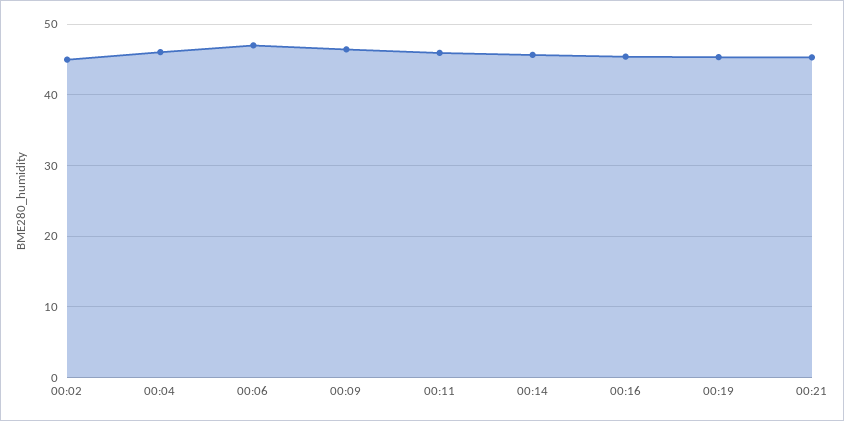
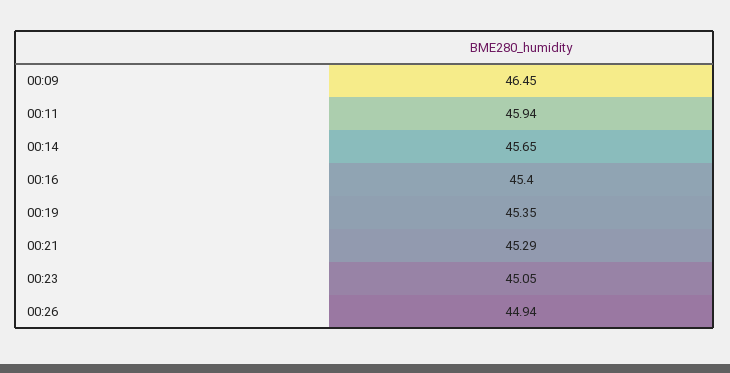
00:02: 45 -> none
00:04: 46 -> none
00:06: 47 -> none
00:23: none -> 45.05
00:26: none -> 44.94

